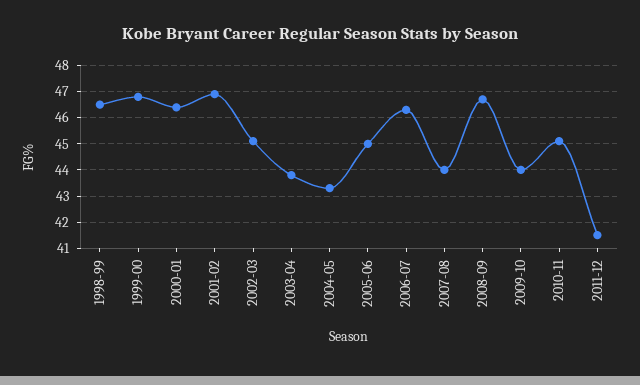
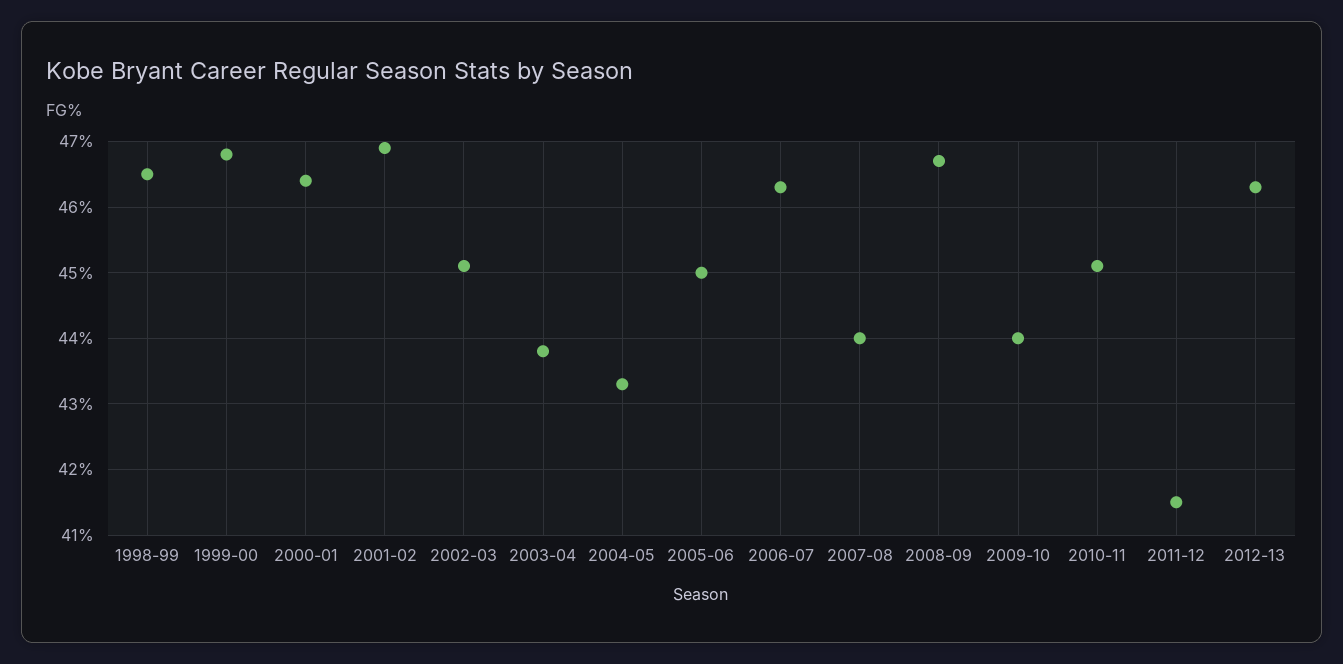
2012-13: none -> 46.3

